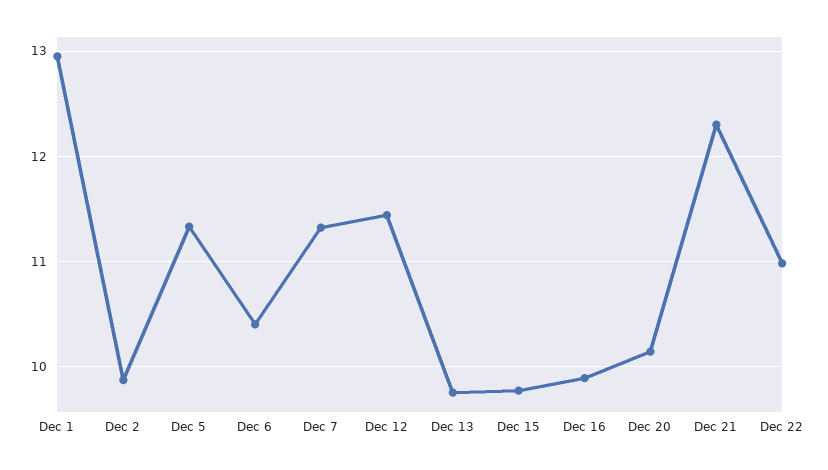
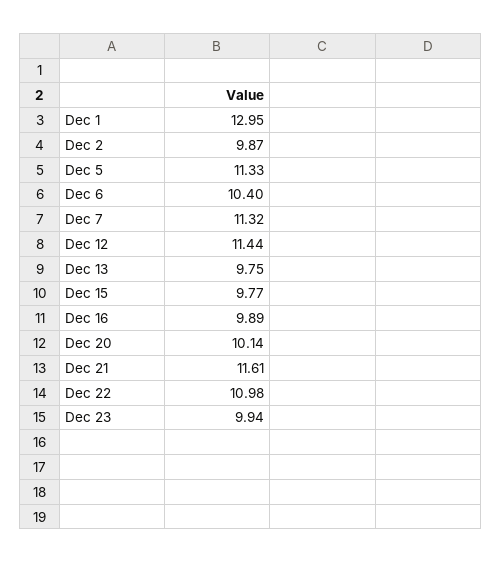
Dec 21: 12.3 -> 11.61
Dec 23: none -> 9.94

